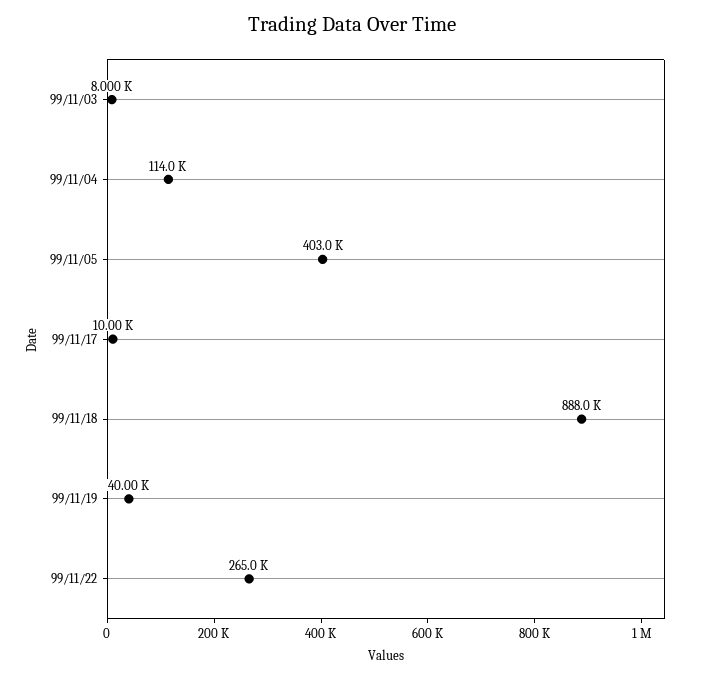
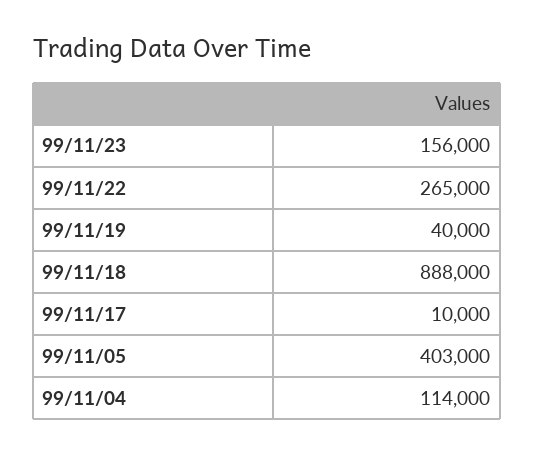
99/11/03: 8000 -> none
99/11/23: none -> 156000

